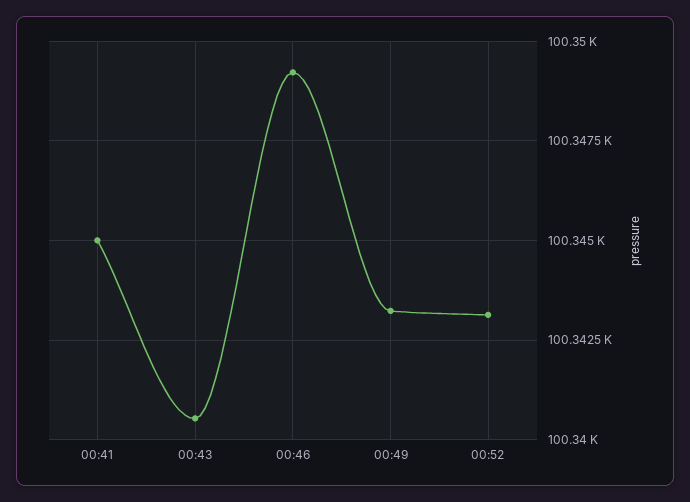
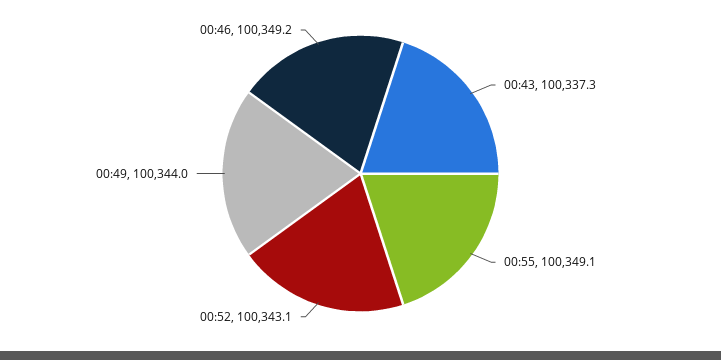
00:41: 100345 -> none
00:43: 100340.5 -> 100337.3
00:49: 100343.25 -> 100344
00:55: none -> 100349.1

